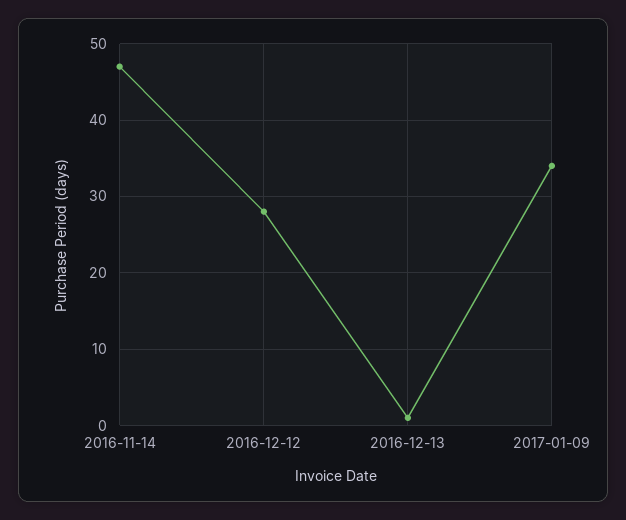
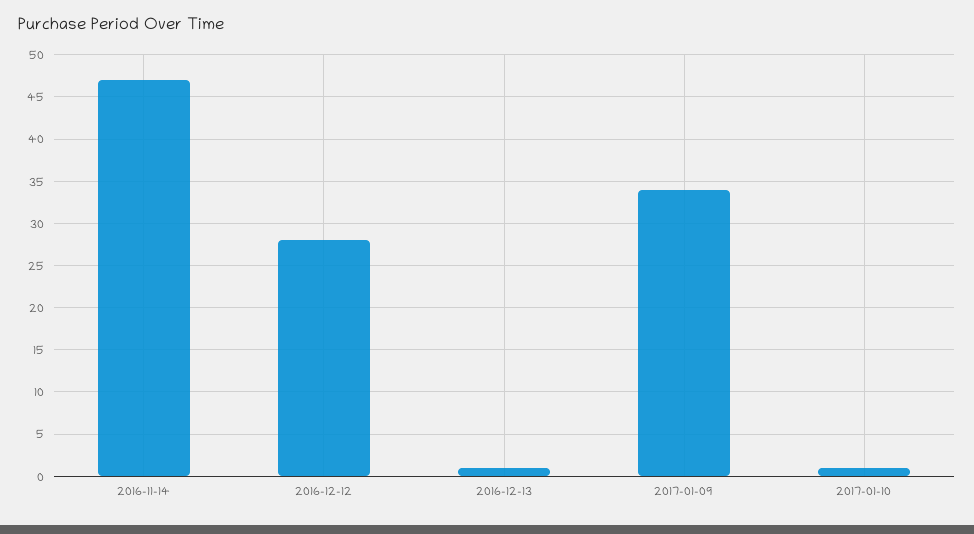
2017-01-10: none -> 1

